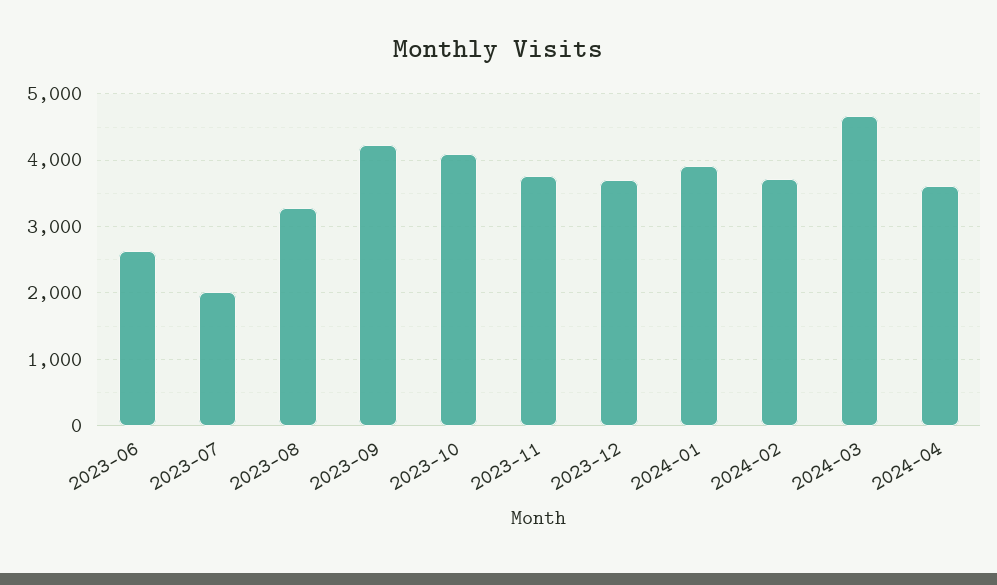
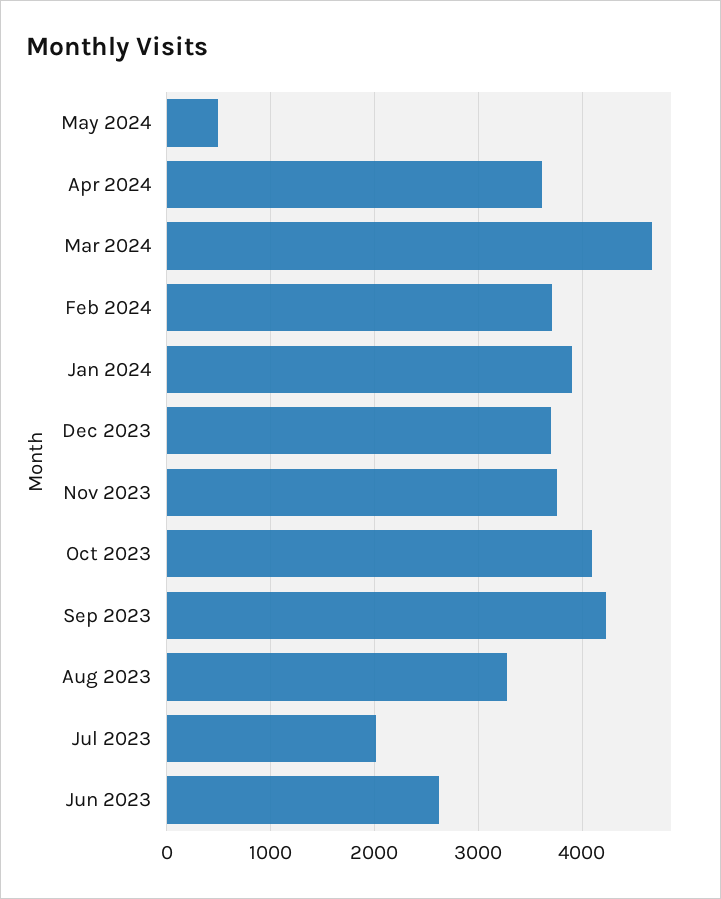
May 2024: none -> 500

